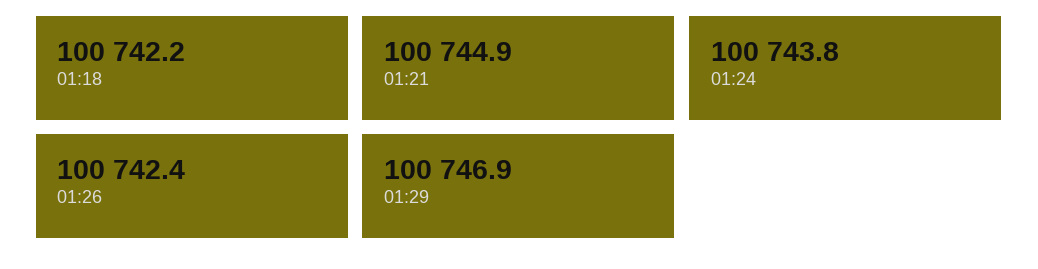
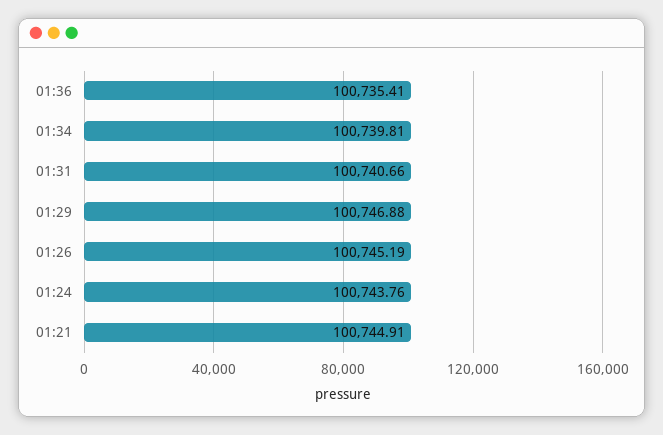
01:18: 100742.2 -> none
01:26: 100742.4 -> 100745.19
01:36: none -> 100735.41
01:34: none -> 100739.81
01:31: none -> 100740.66

